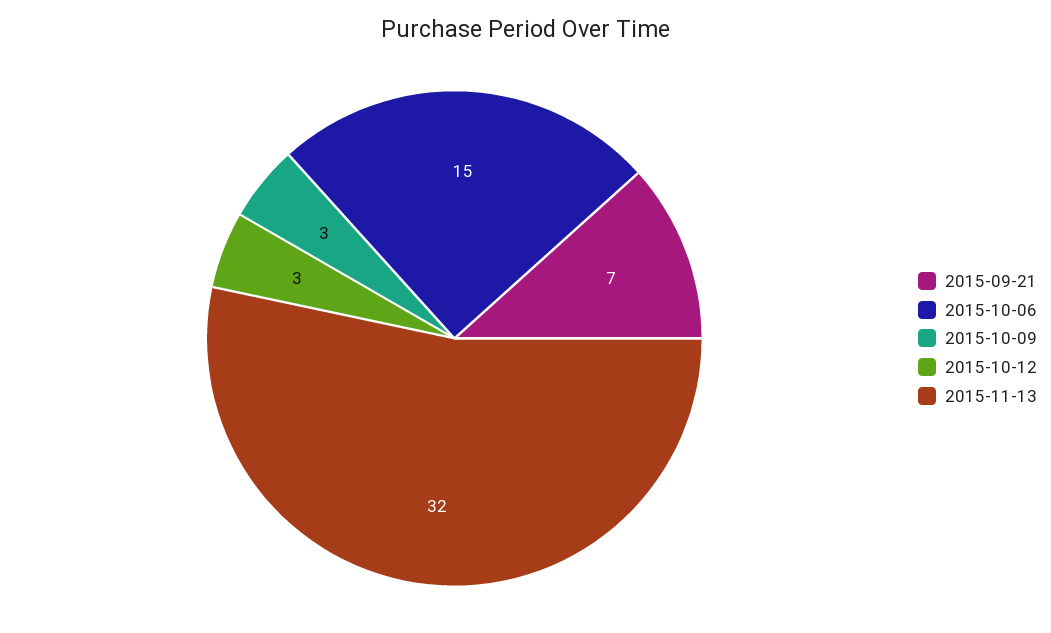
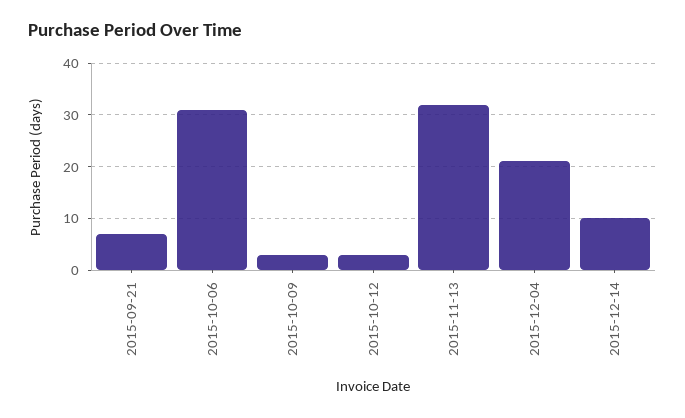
2015-10-06: 15 -> 30
2015-12-04: none -> 20
2015-12-14: none -> 10

